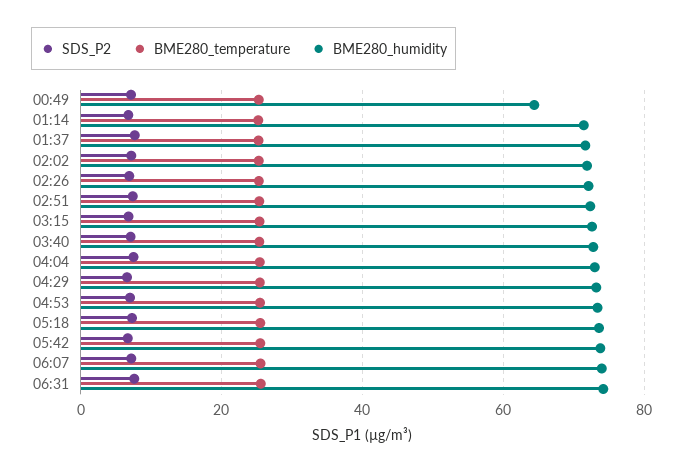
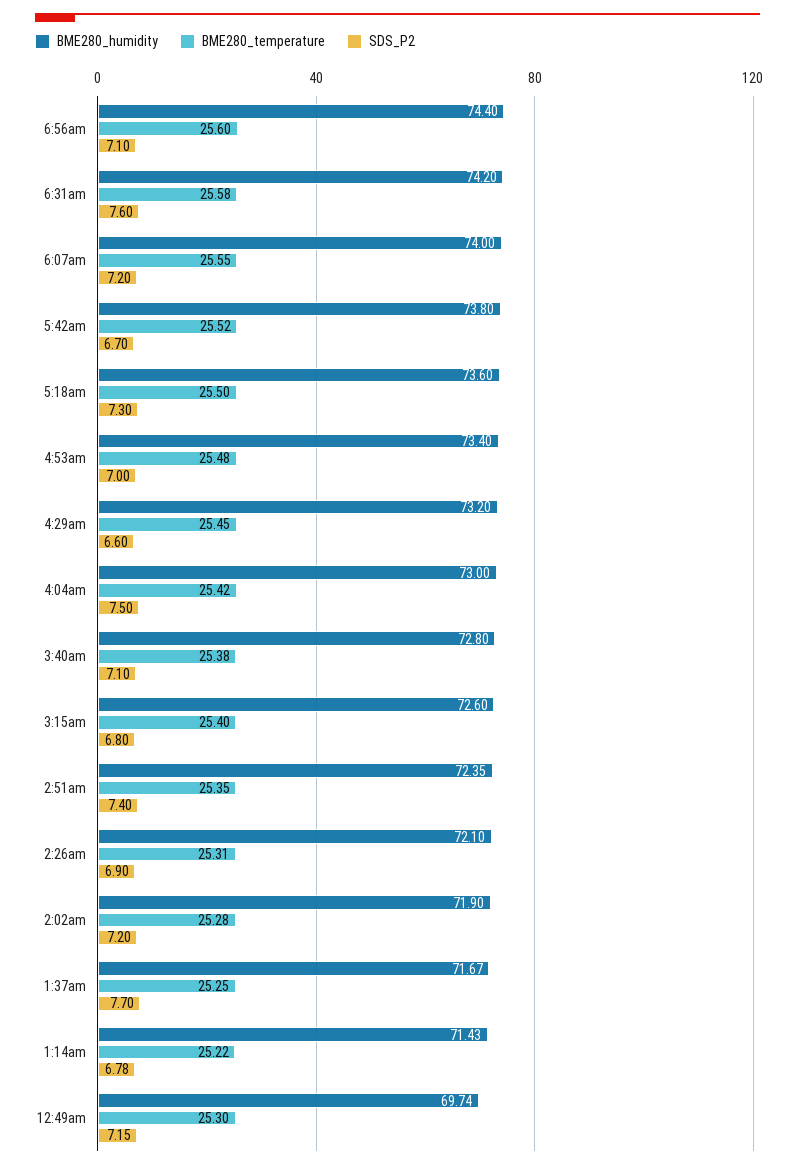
BME280_humidity, 00:49: 64 -> 69.74
BME280_humidity, 6:56am: none -> 74.4
BME280_temperature, 6:56am: none -> 25.6
SDS_P2, 6:56am: none -> 7.1

